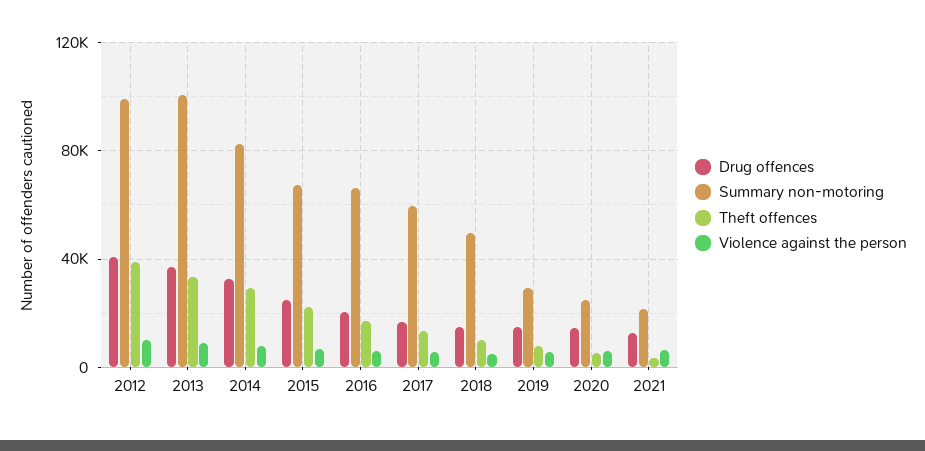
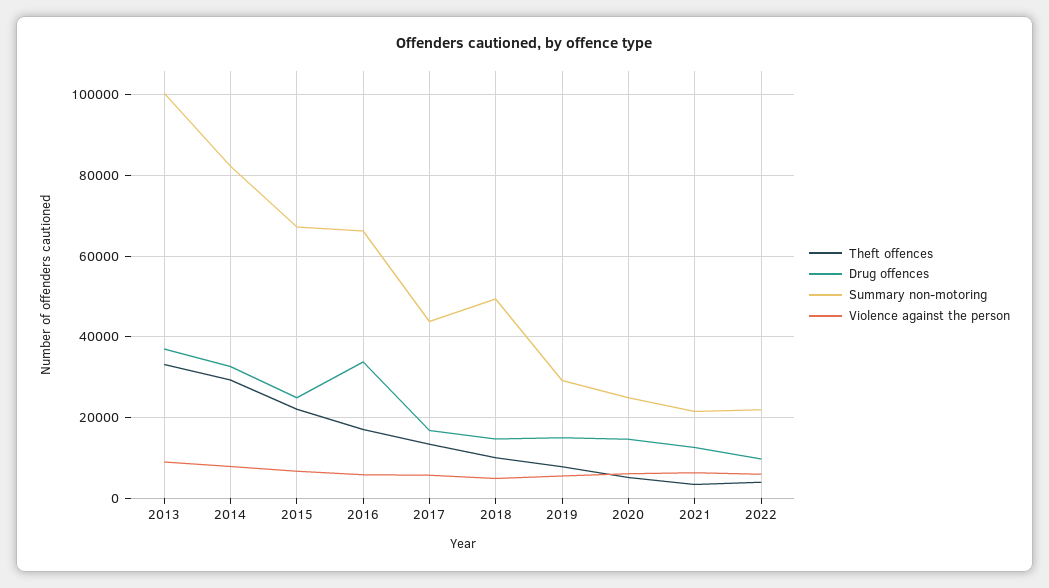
Drug offences, 2012: 40000 -> none
Summary non-motoring, 2012: 100000 -> none
Theft offences, 2012: 40000 -> none
Violence against the person, 2012: 10000 -> none
Drug offences, 2016: 20000 -> 34000
Summary non-motoring, 2017: 60000 -> 44000
Theft offences, 2022: none -> 4000
Drug offences, 2022: none -> 10000
Summary non-motoring, 2022: none -> 22000
Violence against the person, 2022: none -> 6000

